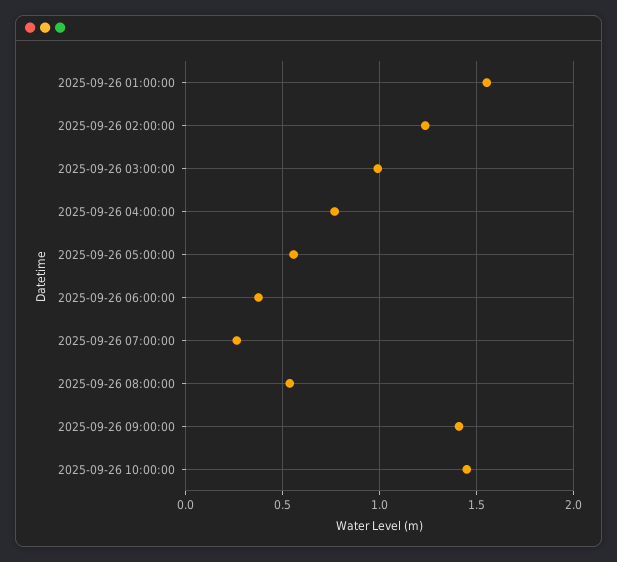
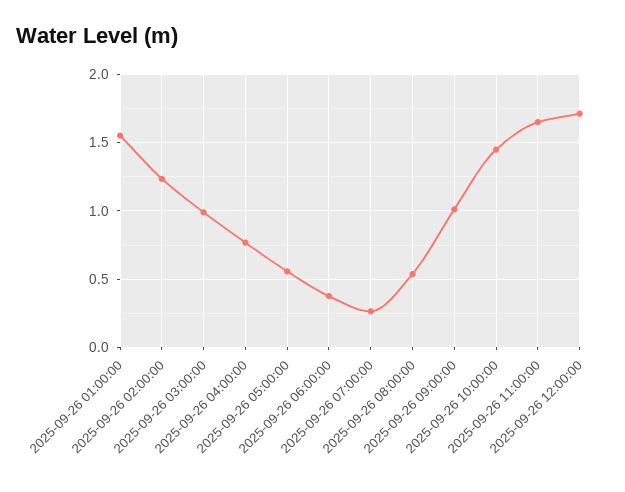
2025-09-26 09:00:00: 1.4 -> 1
2025-09-26 11:00:00: none -> 1.65
2025-09-26 12:00:00: none -> 1.7

